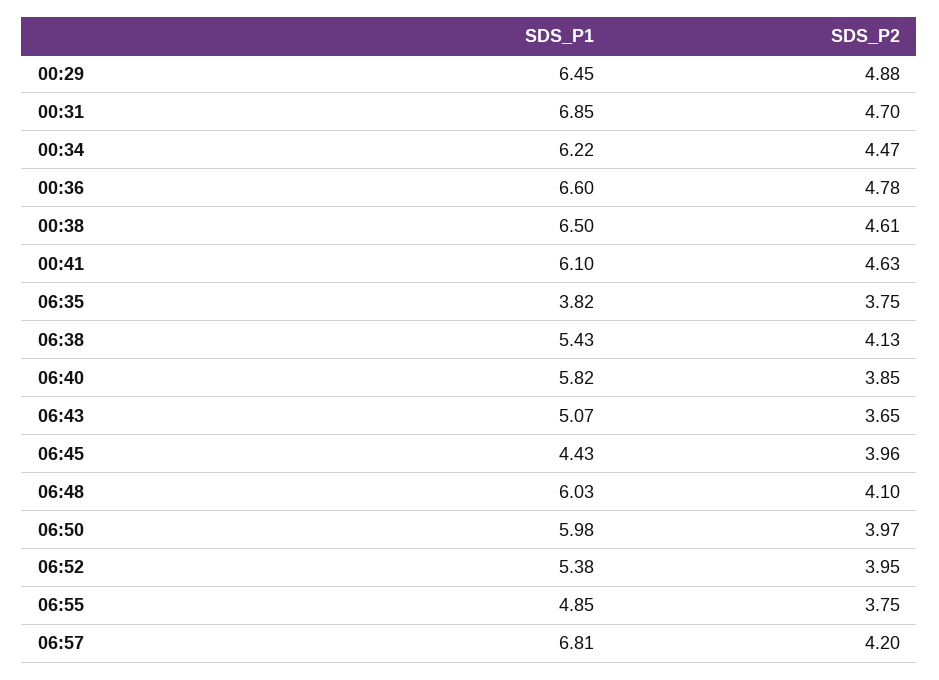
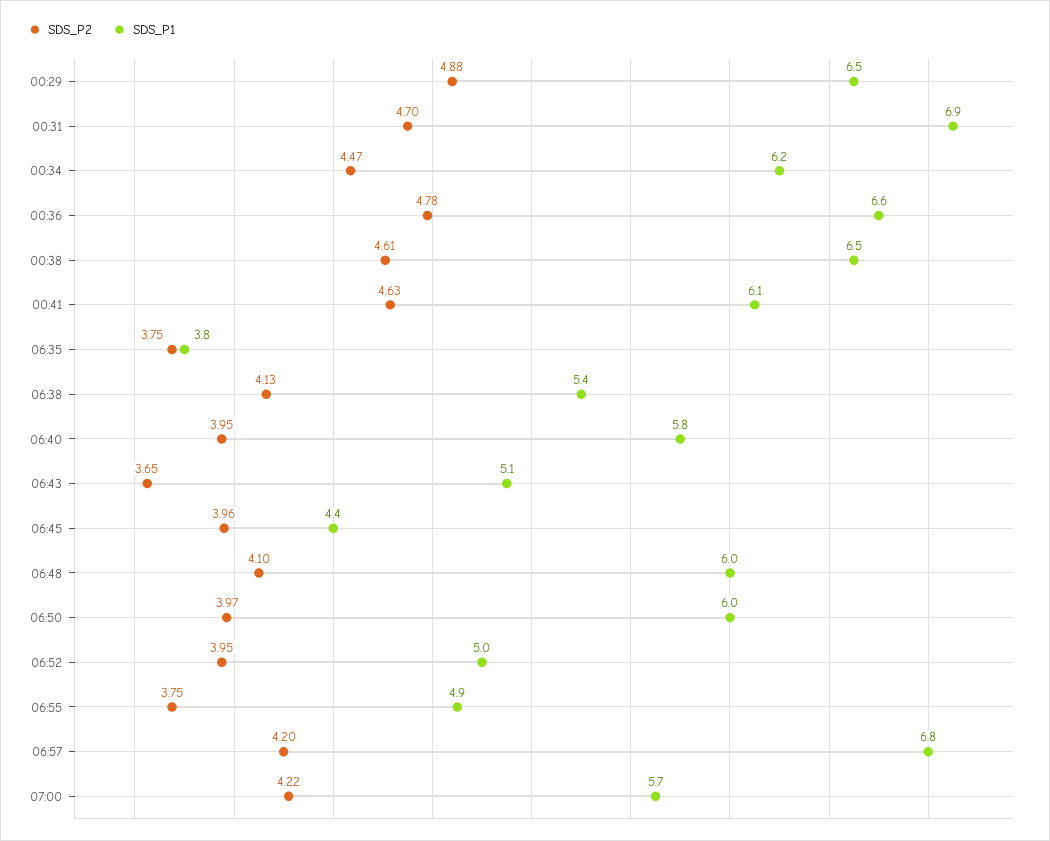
SDS_P2, 06:40: 3.85 -> 3.95
SDS_P1, 06:52: 5.38 -> 5
SDS_P2, 07:00: none -> 4.22
SDS_P1, 07:00: none -> 5.7

